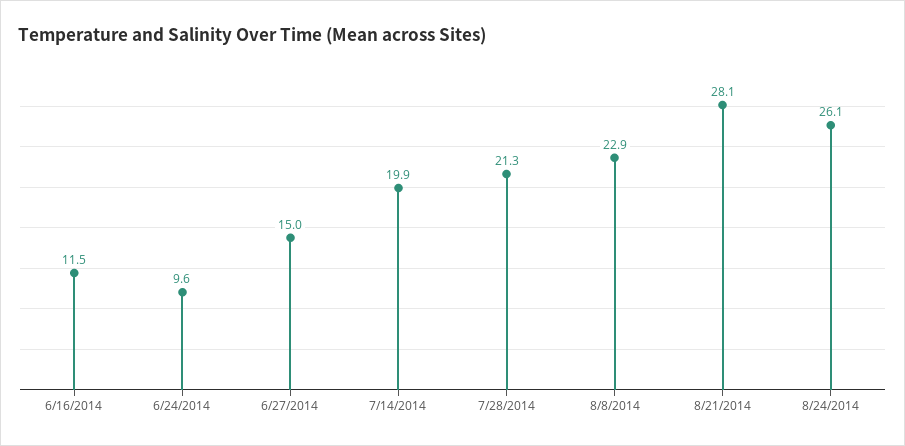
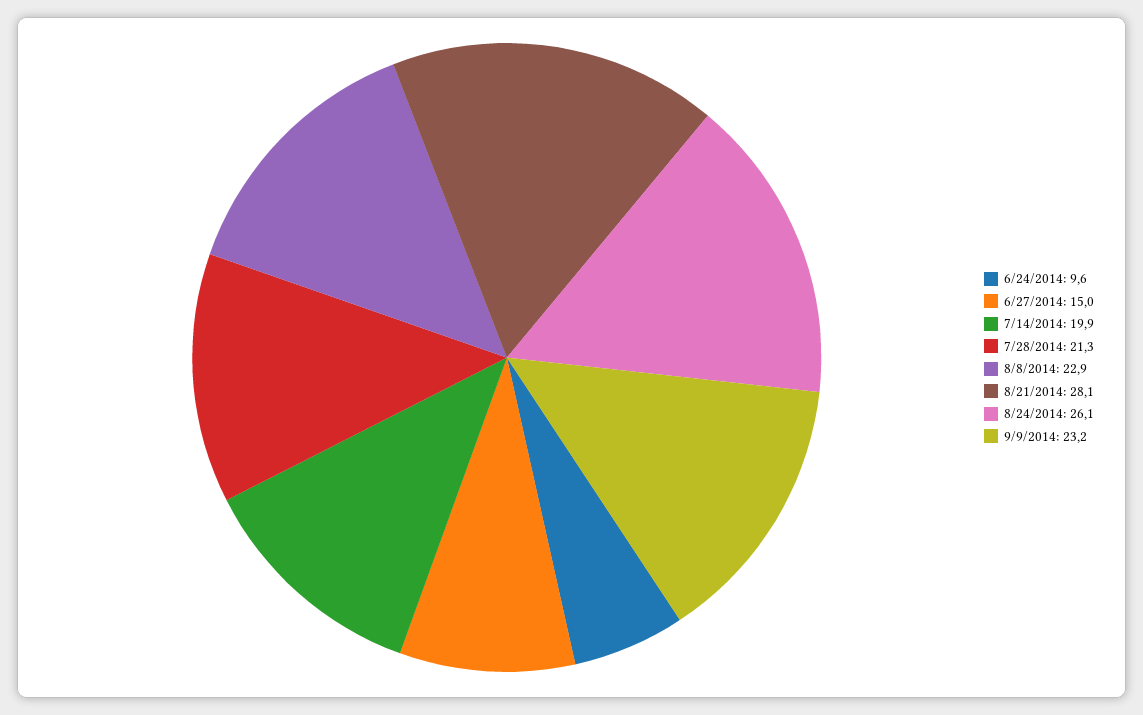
6/16/2014: 11.5 -> none
9/9/2014: none -> 23.2

